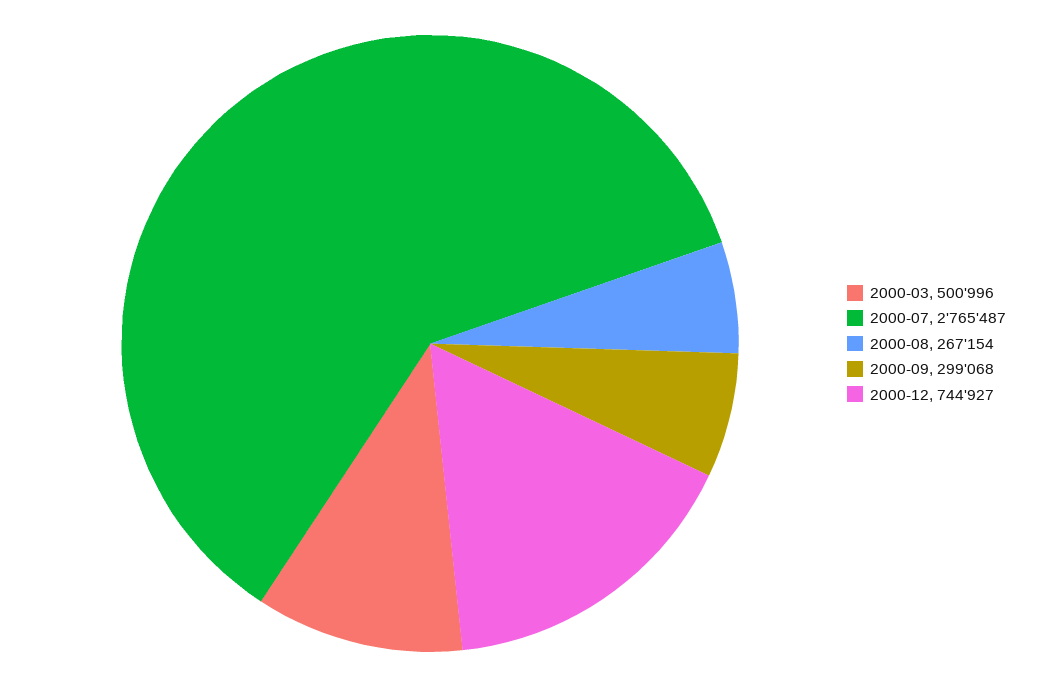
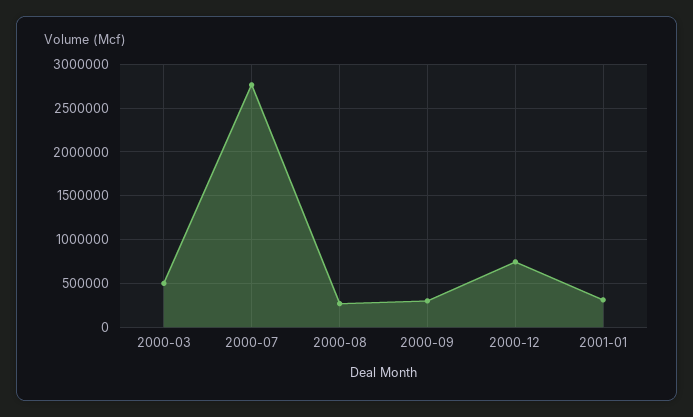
2001-01: none -> 300000

